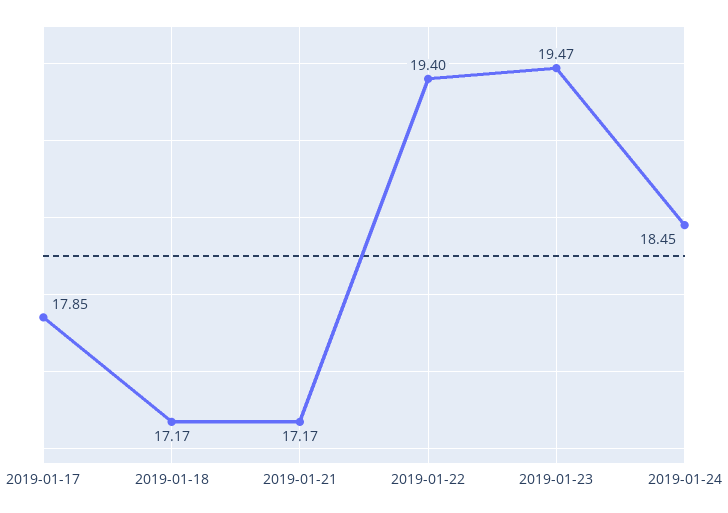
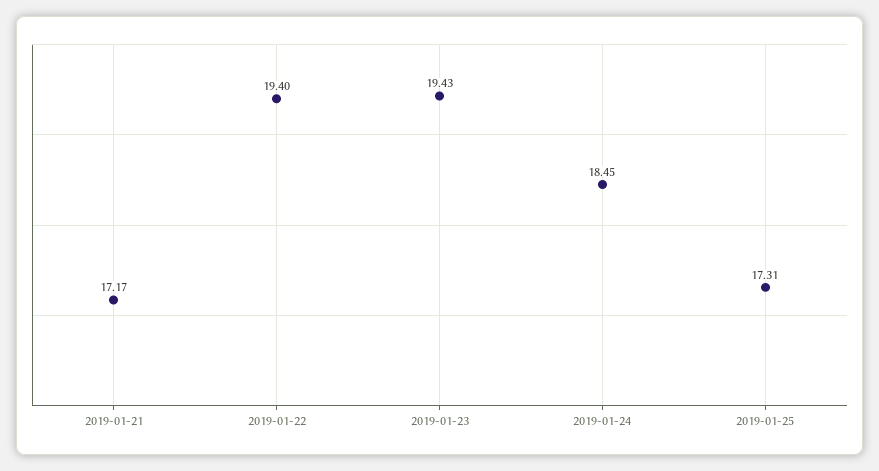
2019-01-17: 17.85 -> none
2019-01-18: 17.17 -> none
2019-01-23: 19.47 -> 19.43
2019-01-25: none -> 17.31

